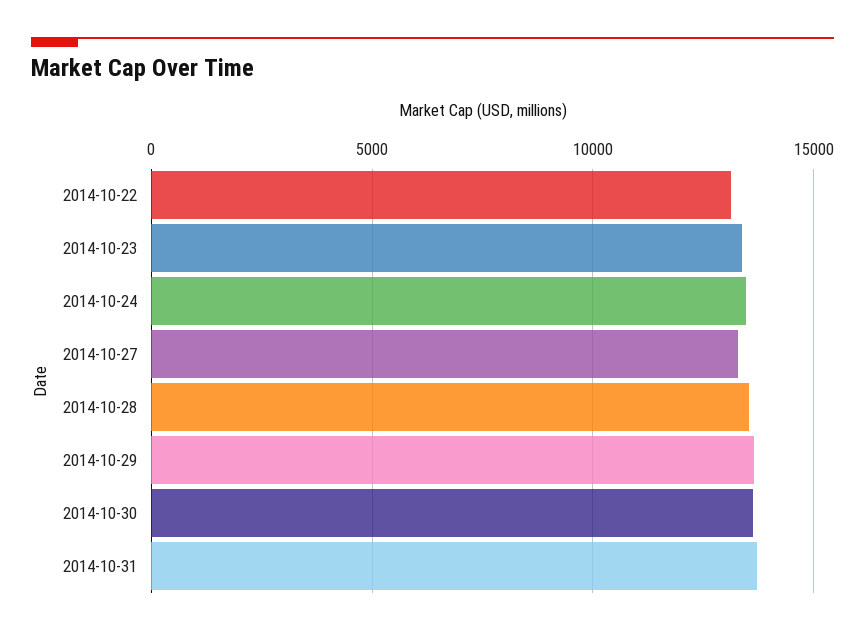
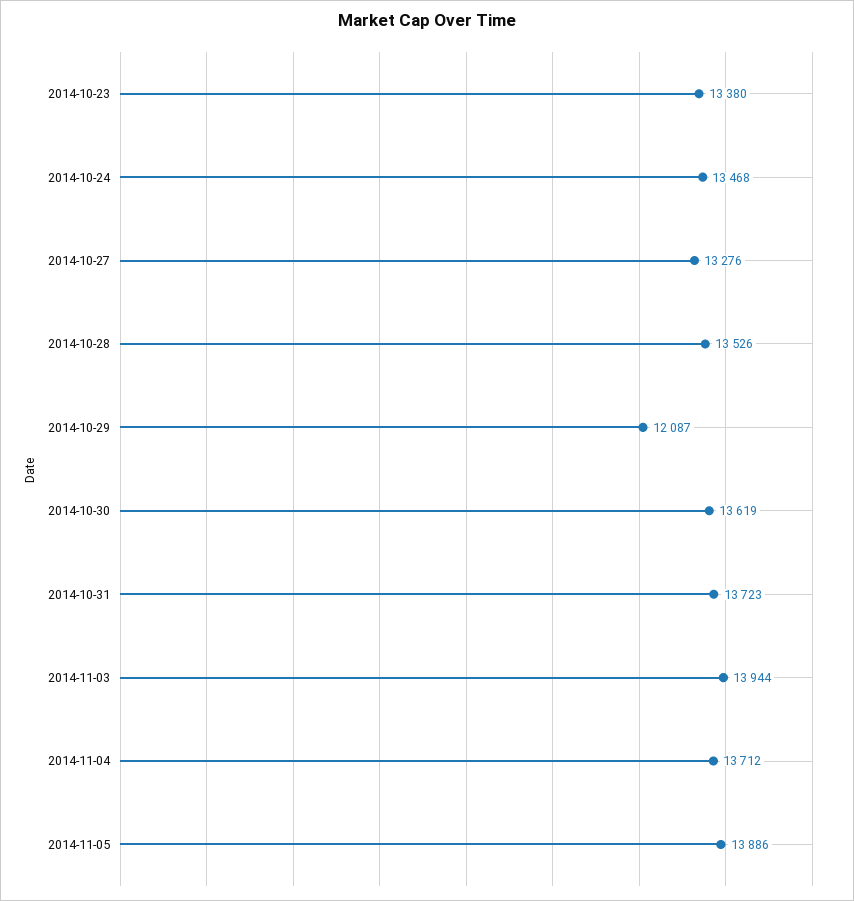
2014-10-22: 13000 -> none
2014-10-29: 13500 -> 12087
2014-11-03: none -> 13944
2014-11-04: none -> 13712
2014-11-05: none -> 13886

